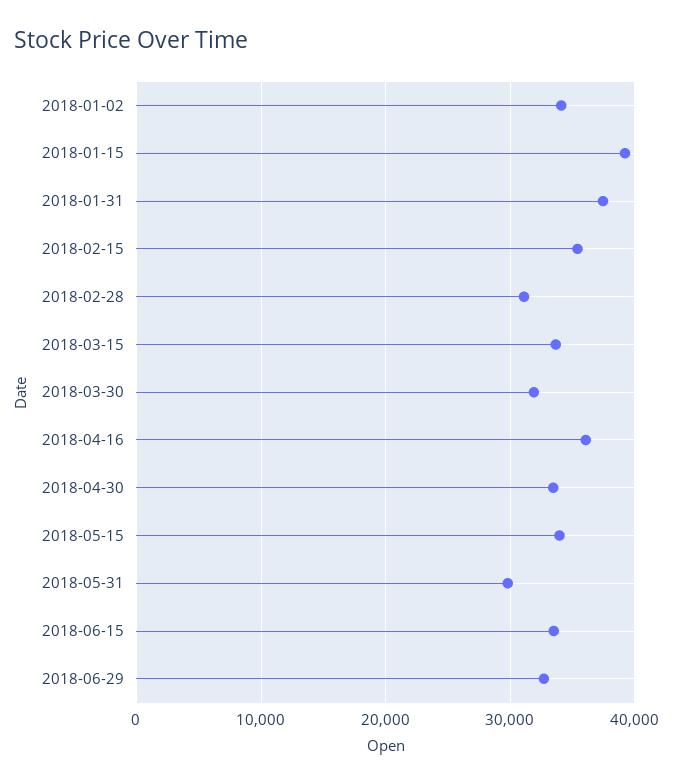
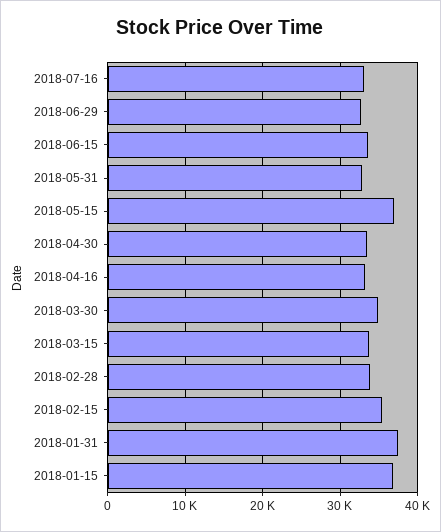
2018-01-02: 34000 -> none
2018-01-15: 39000 -> 37000
2018-02-28: 31000 -> 34000
2018-03-30: 32000 -> 35000
2018-04-16: 36000 -> 33000
2018-05-15: 34000 -> 37000
2018-05-31: 30000 -> 33000
2018-07-16: none -> 33000

